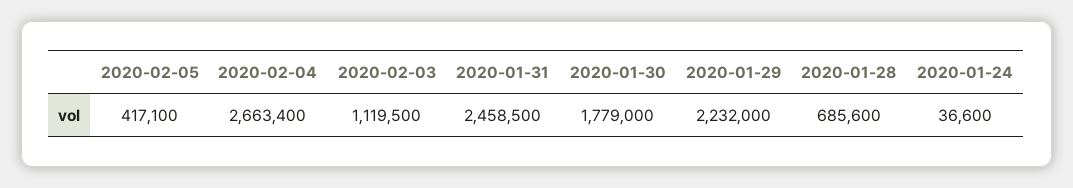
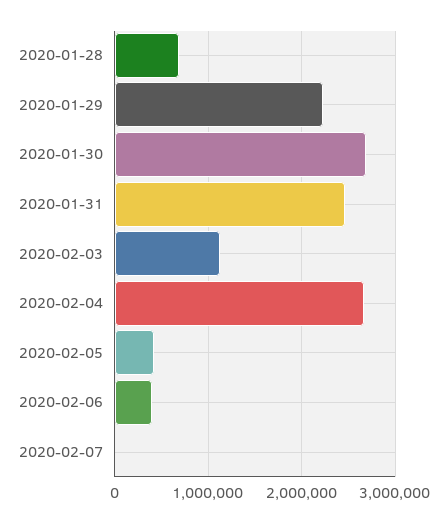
2020-01-30: 1779000 -> 2700000
2020-01-24: 36600 -> none
2020-02-06: none -> 400000
2020-02-07: none -> 0

